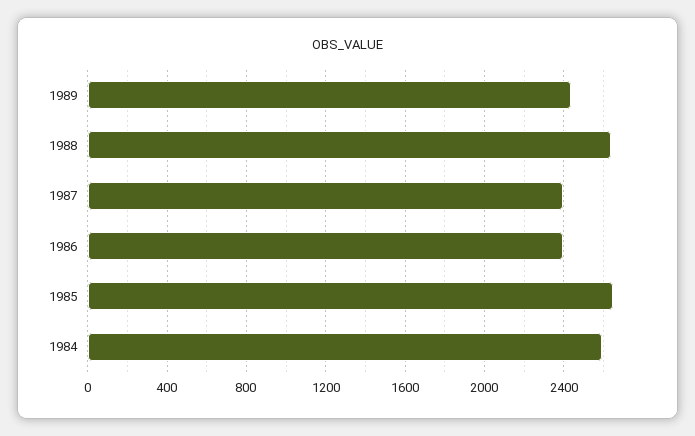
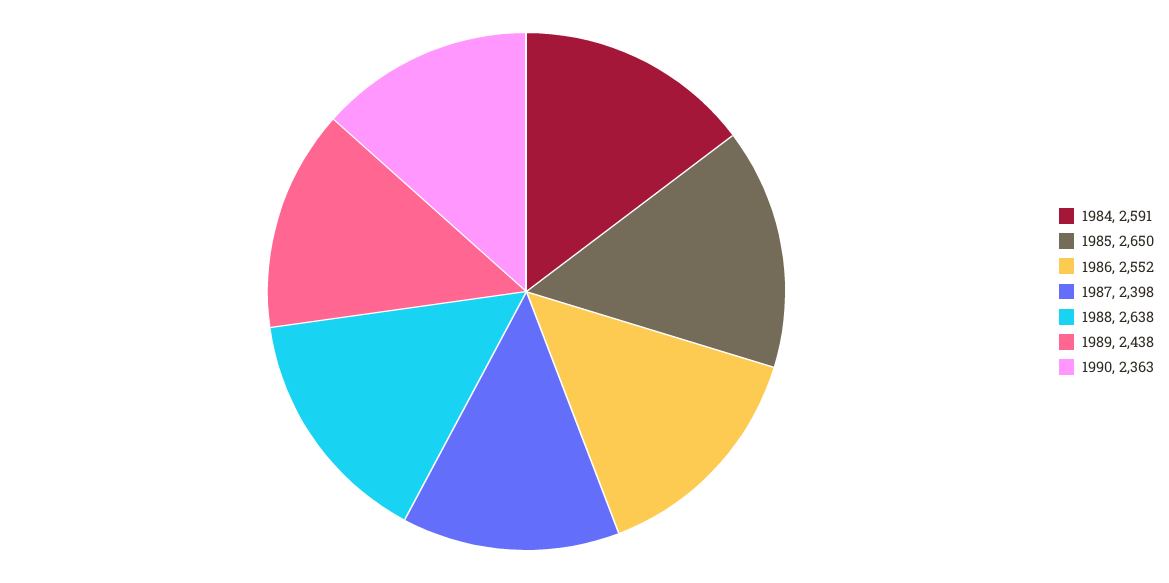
1986: 2400 -> 2552
1990: none -> 2363

